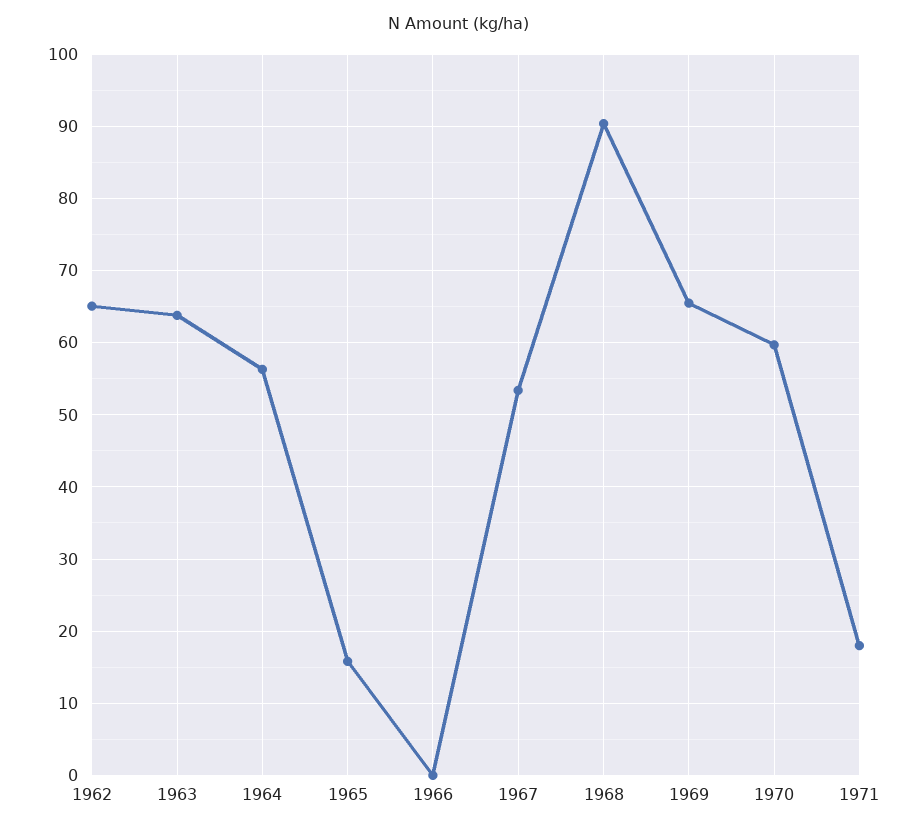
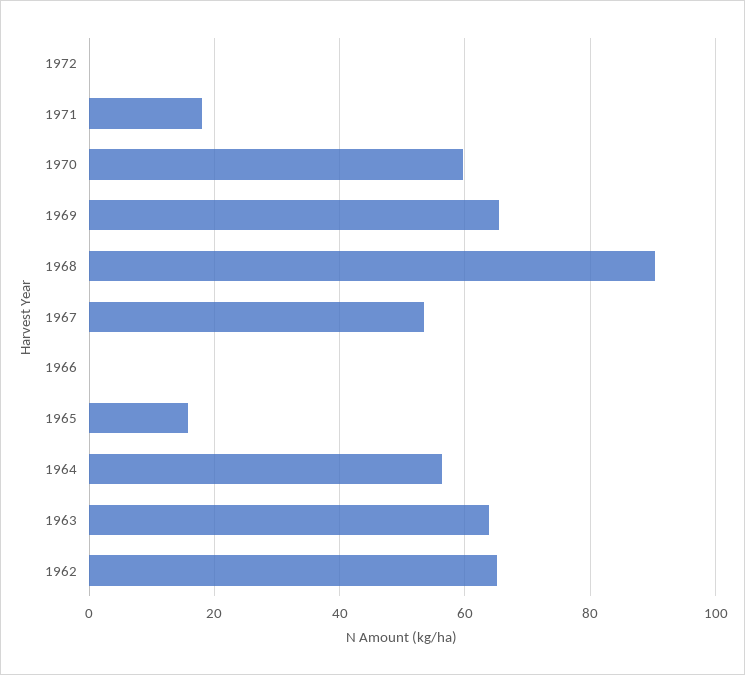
1972: none -> 0

